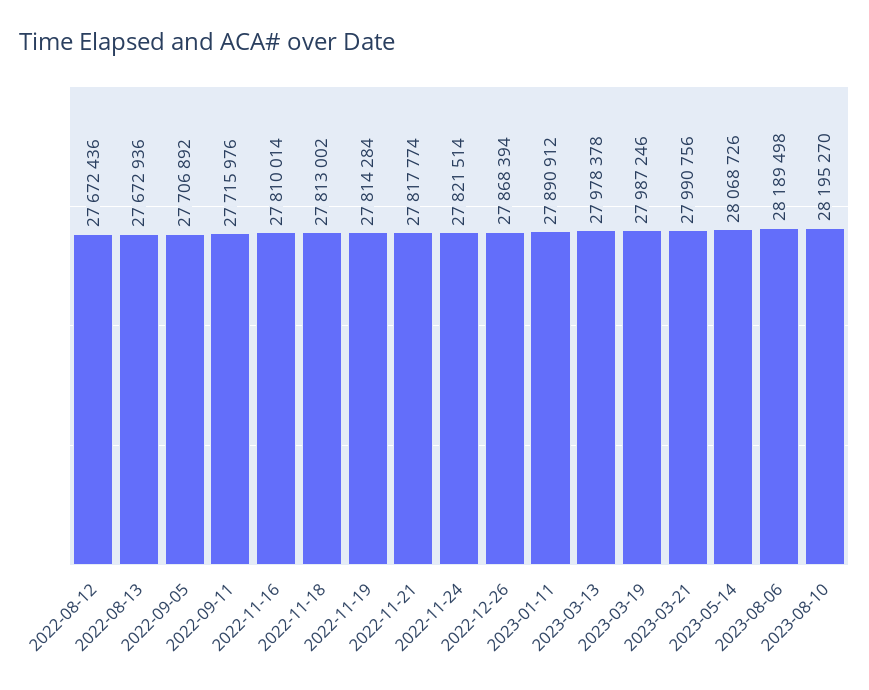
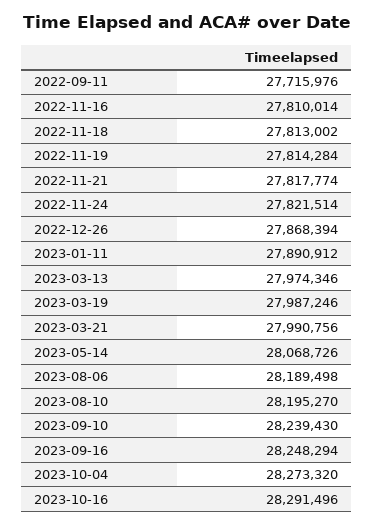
2022-08-12: 27672436 -> none
2022-08-13: 27672936 -> none
2022-09-05: 27706892 -> none
2023-03-13: 27978378 -> 27974346
2023-09-10: none -> 28239430
2023-09-16: none -> 28248294
2023-10-04: none -> 28273320
2023-10-16: none -> 28291496

